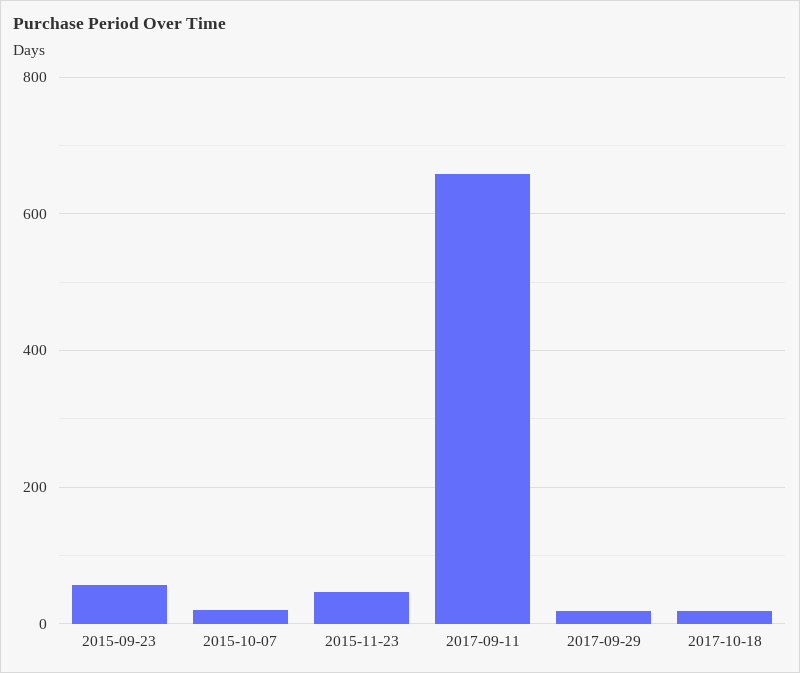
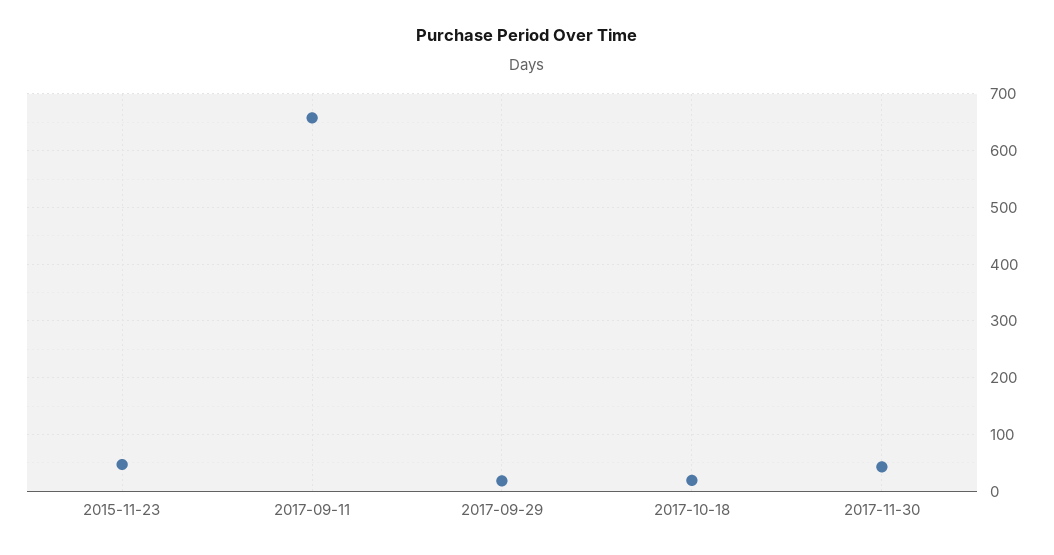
2015-09-23: 60 -> none
2015-10-07: 20 -> none
2017-11-30: none -> 40

